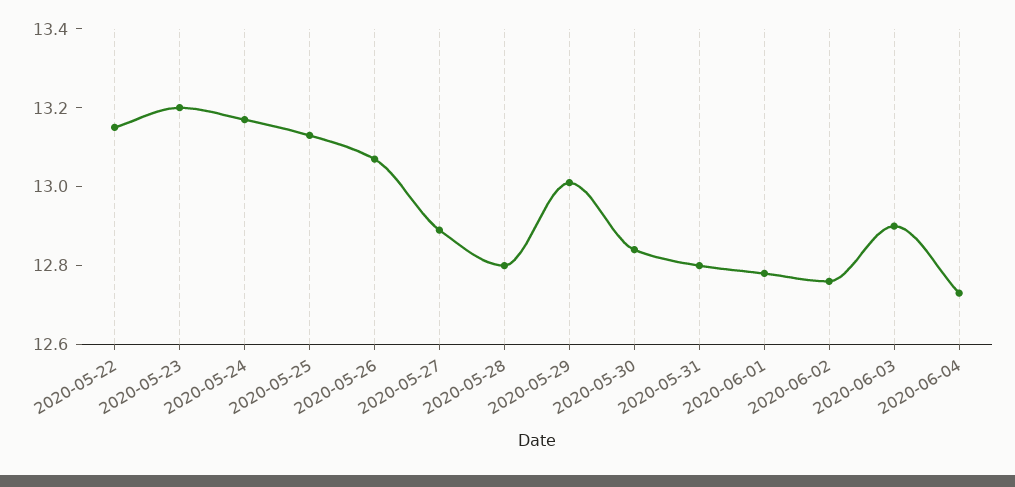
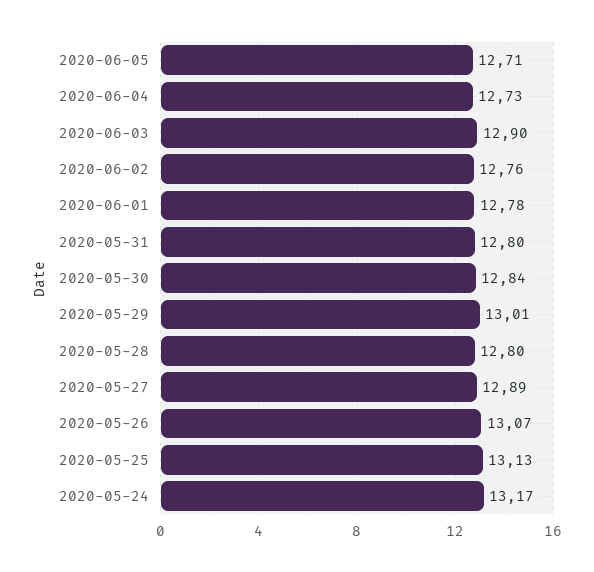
2020-05-22: 13.15 -> none
2020-05-23: 13.2 -> none
2020-06-05: none -> 12.71

